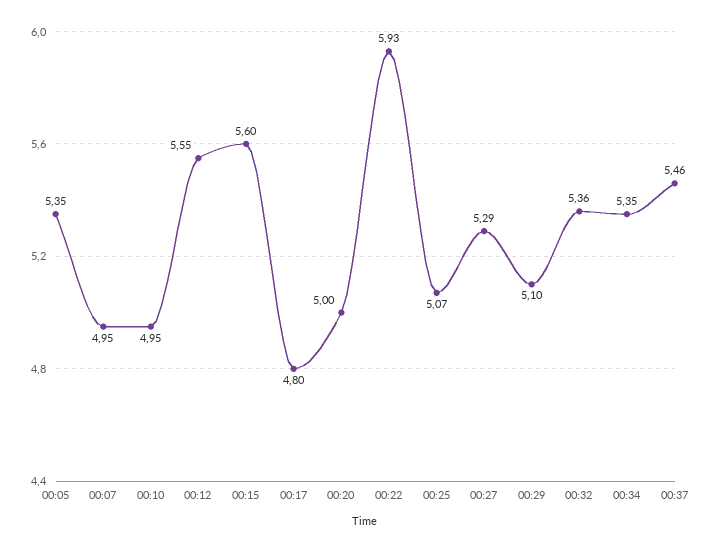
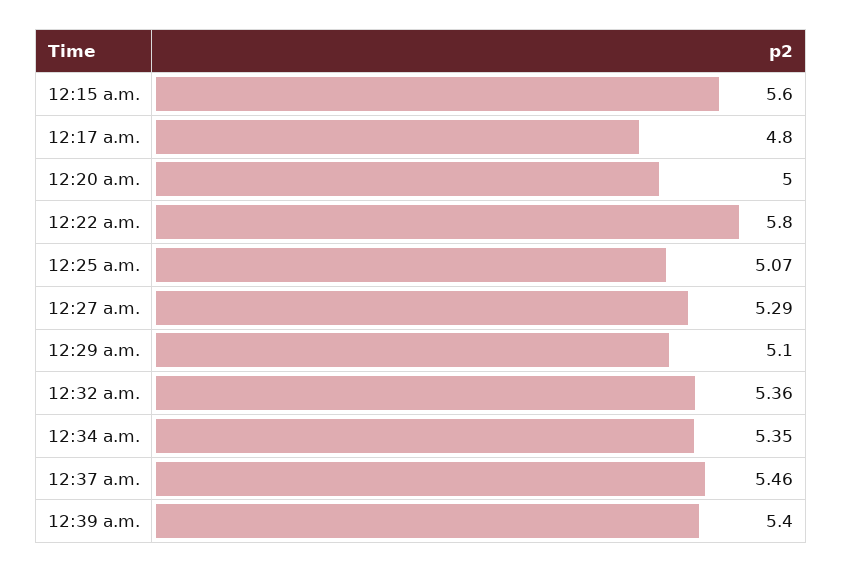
00:05: 5.35 -> none
00:07: 4.95 -> none
00:10: 4.95 -> none
00:12: 5.55 -> none
00:22: 5.93 -> 5.8
12:39 a.m.: none -> 5.4

